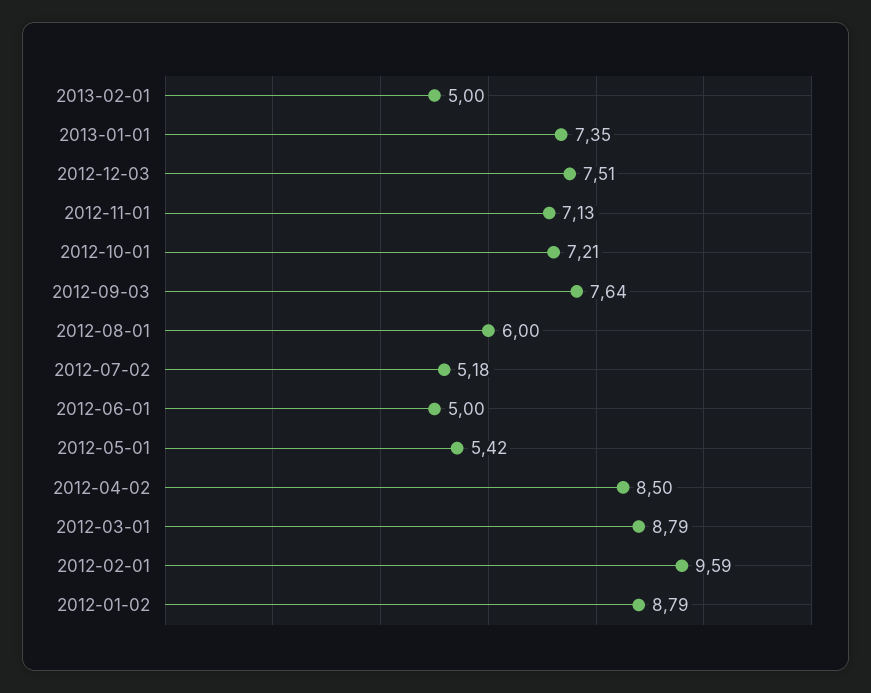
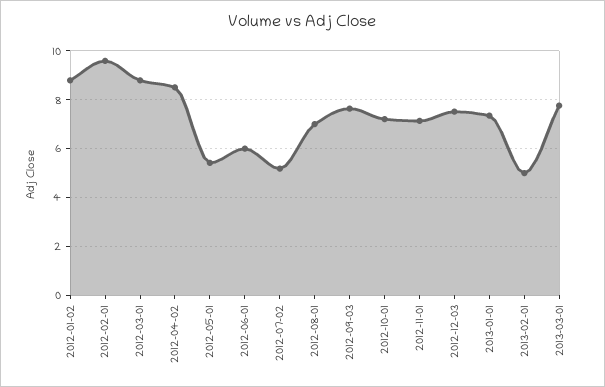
2012-08-01: 6 -> 7
2012-06-01: 5 -> 6
2013-03-01: none -> 7.75

